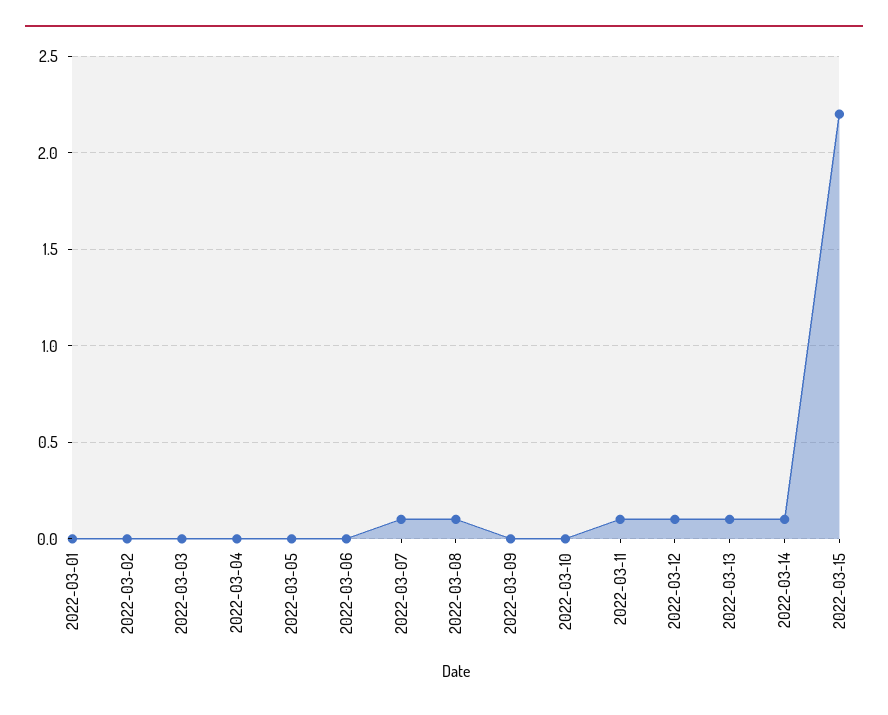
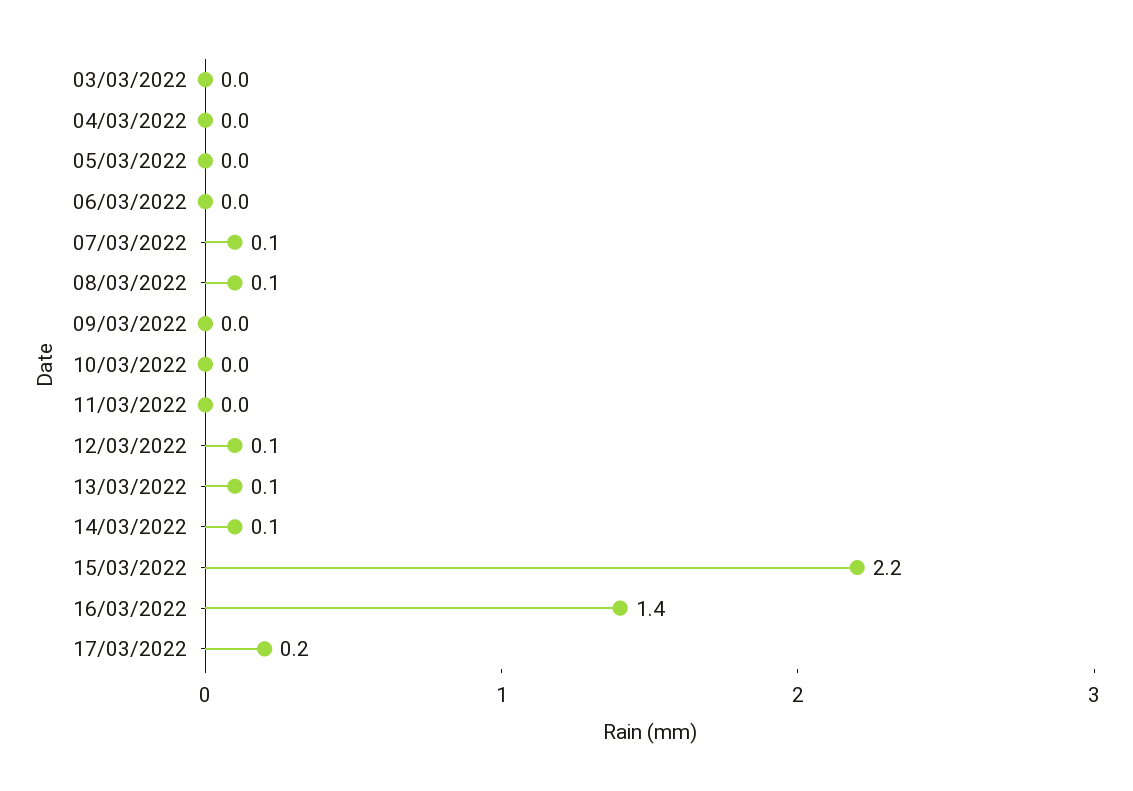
2022-03-01: 0 -> none
2022-03-02: 0 -> none
2022-03-11: 0.1 -> 0
16/03/2022: none -> 1.4
17/03/2022: none -> 0.2

